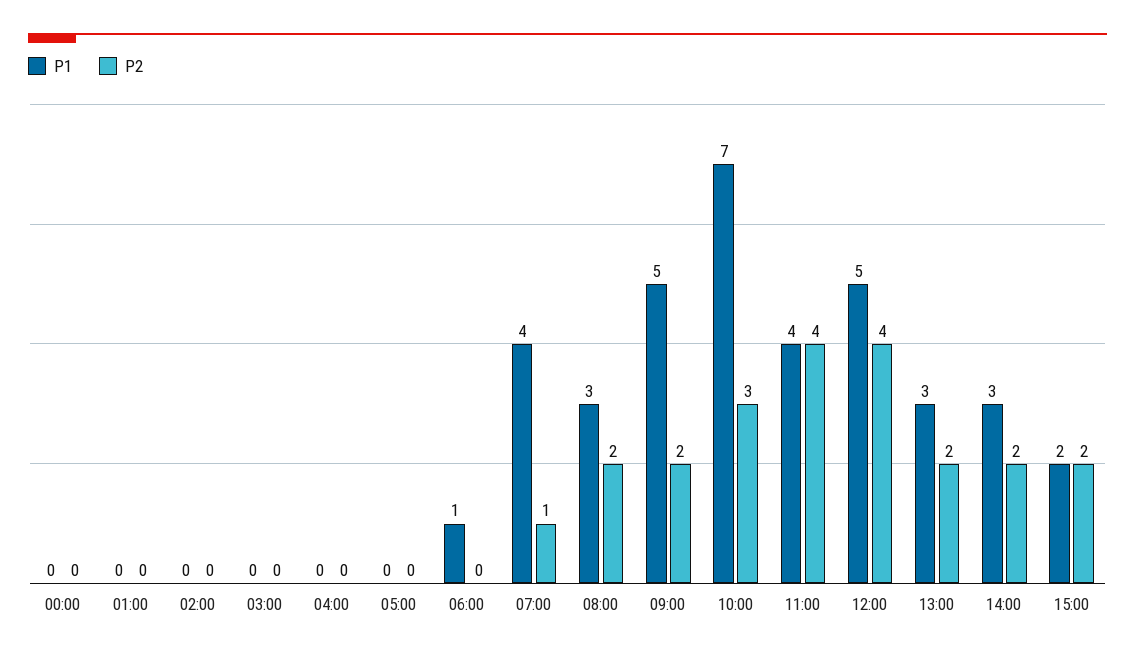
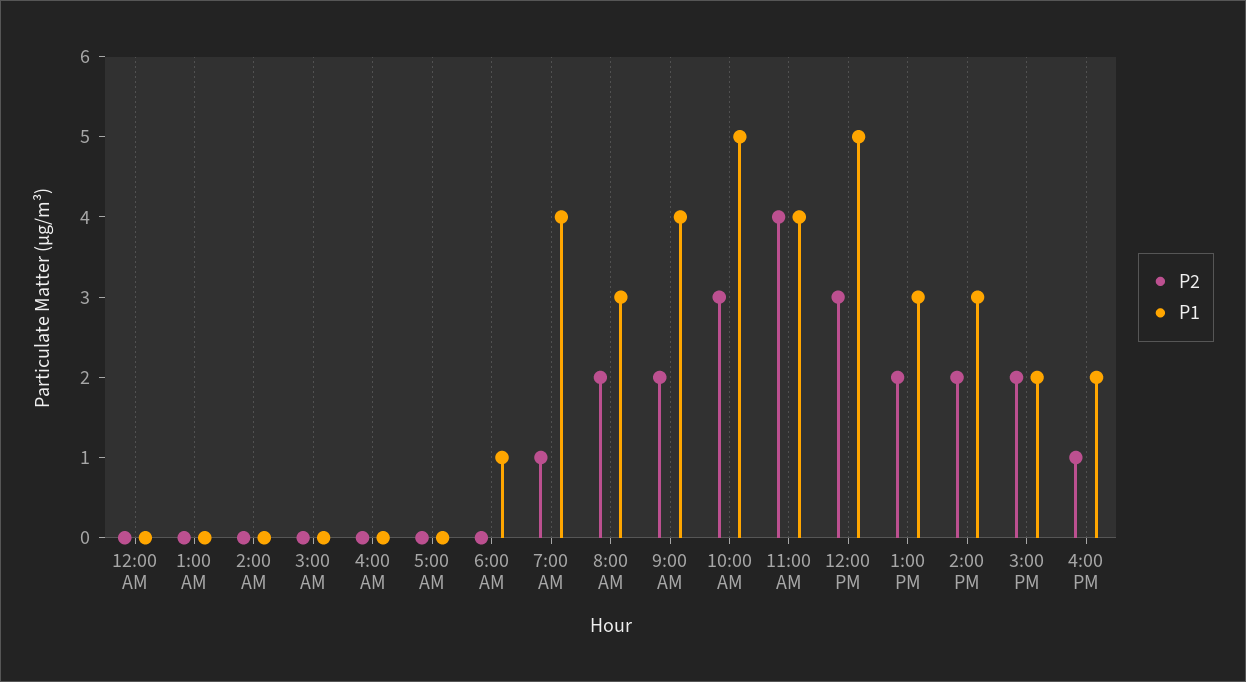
P1, 09:00: 5 -> 4
P1, 10:00: 7 -> 5
P2, 12:00: 4 -> 3
P2, 4:00 PM: none -> 1
P1, 4:00 PM: none -> 2

